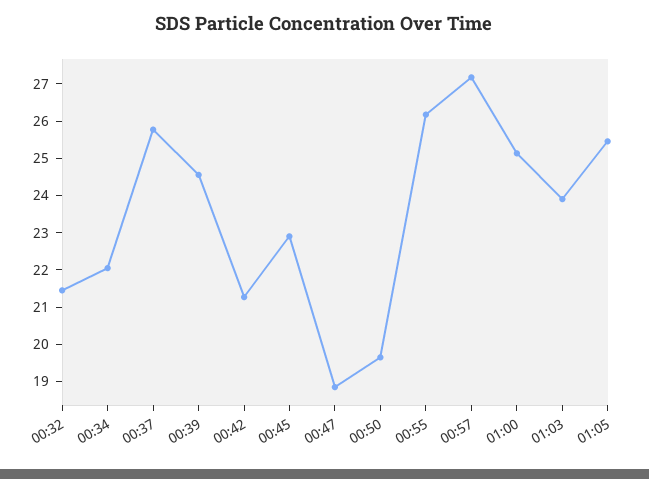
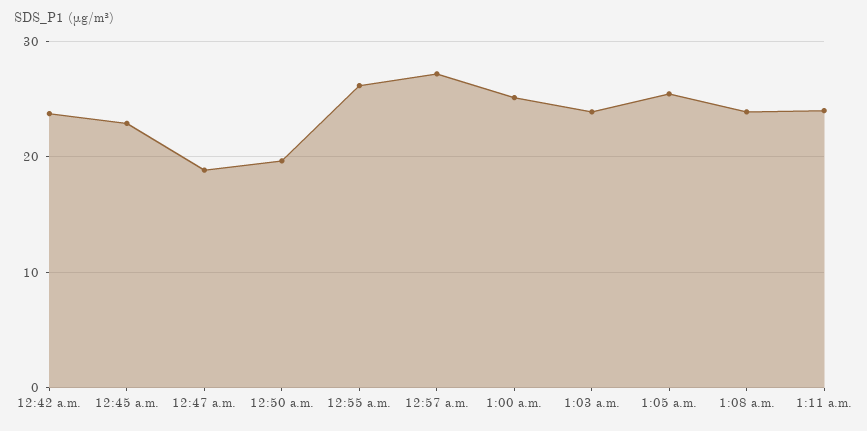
00:32: 21.5 -> none
00:34: 22 -> none
00:37: 25.75 -> none
00:39: 24.5 -> none
00:42: 21.25 -> 24
1:08 a.m.: none -> 24
1:11 a.m.: none -> 24

